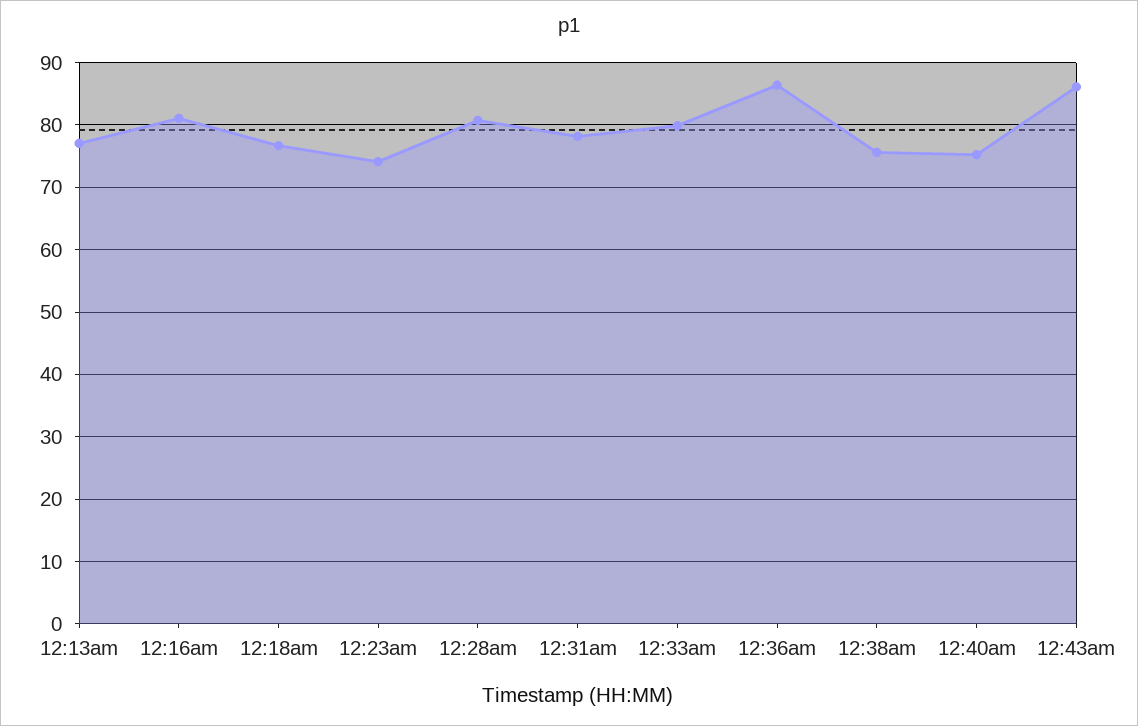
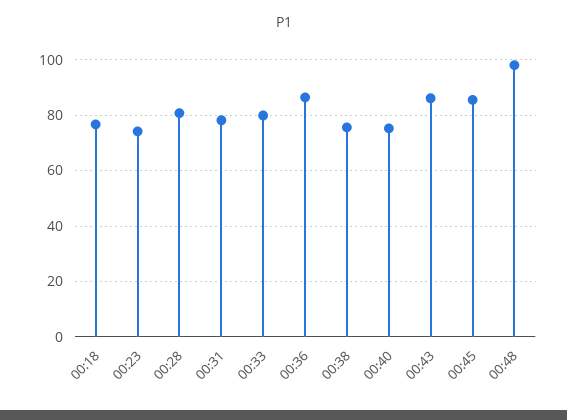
12:13am: 77 -> none
12:16am: 81 -> none
00:45: none -> 85
00:48: none -> 97.5

